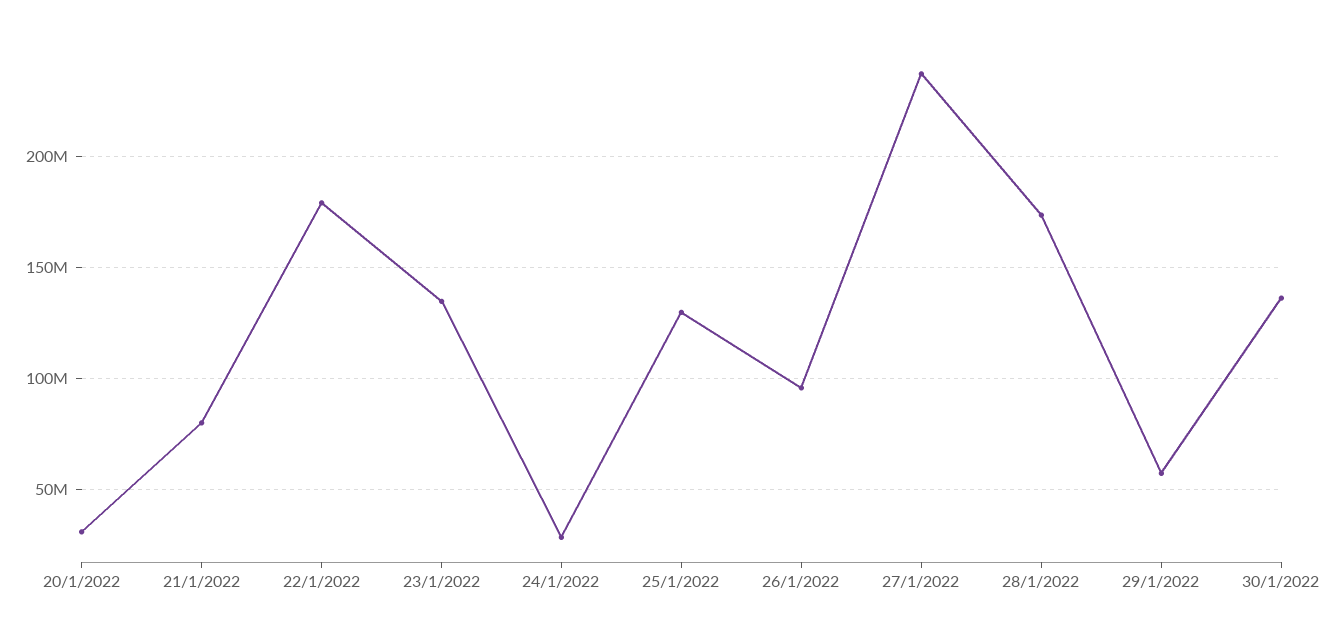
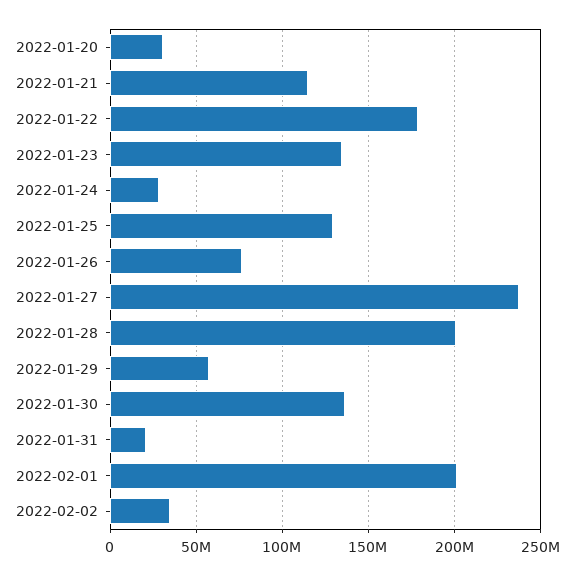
21/1/2022: 80000000 -> 115000000
26/1/2022: 95000000 -> 75000000
28/1/2022: 175000000 -> 200000000
2022-01-31: none -> 20000000
2022-02-01: none -> 200000000
2022-02-02: none -> 35000000

